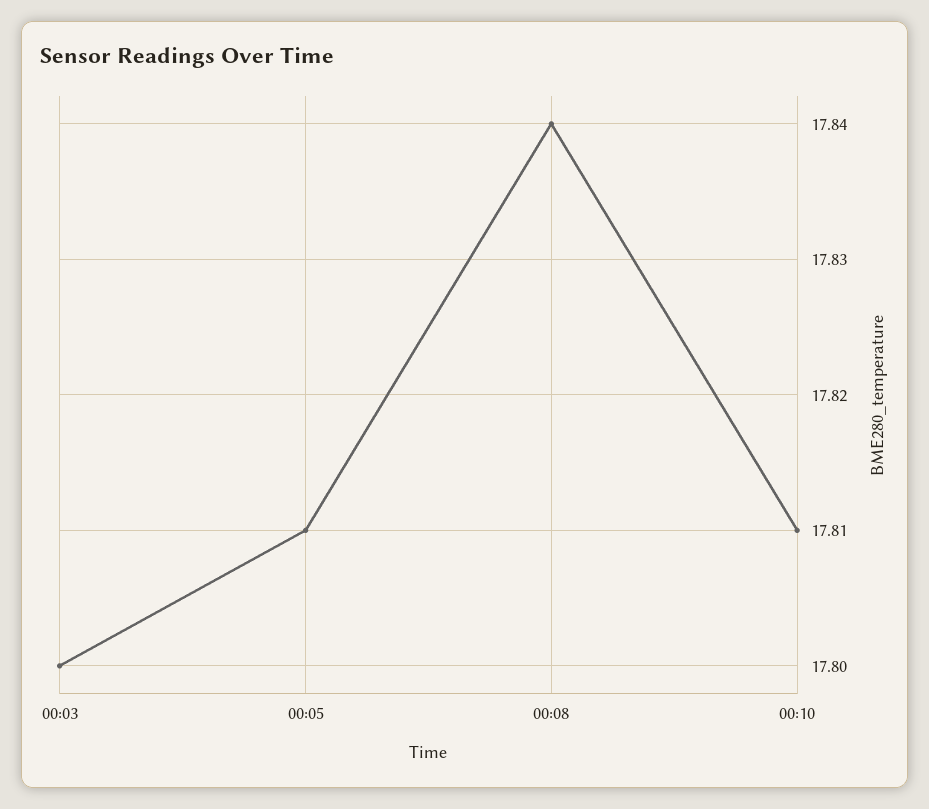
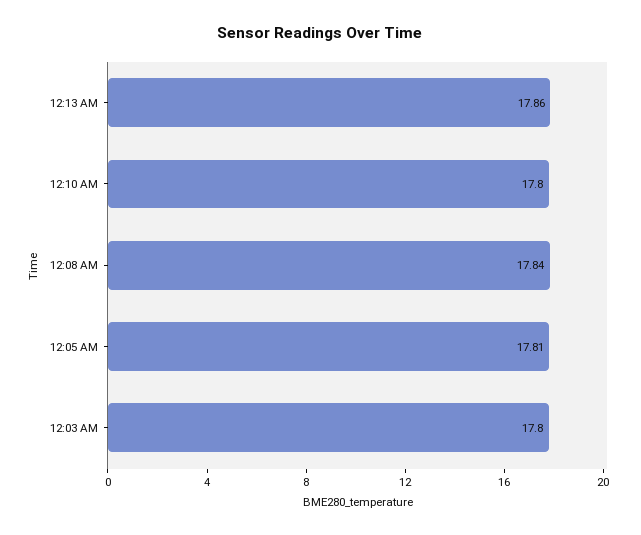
00:10: 17.81 -> 17.8
12:13 AM: none -> 17.86

